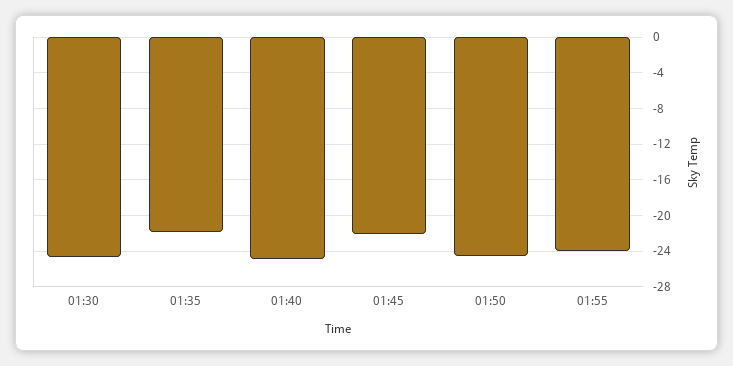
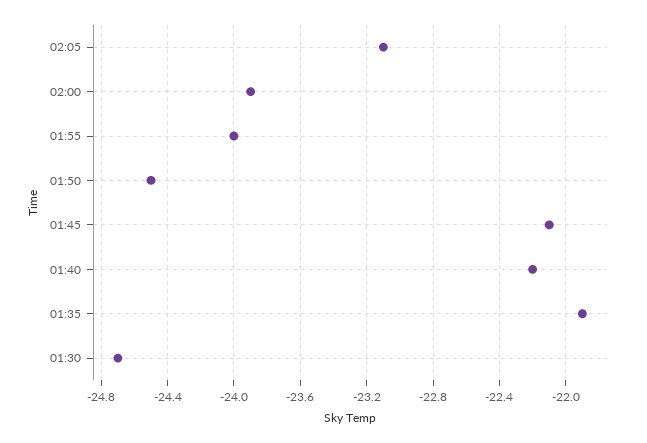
01:40: -25 -> -22.2
02:05: none -> -23.1
02:00: none -> -23.9

